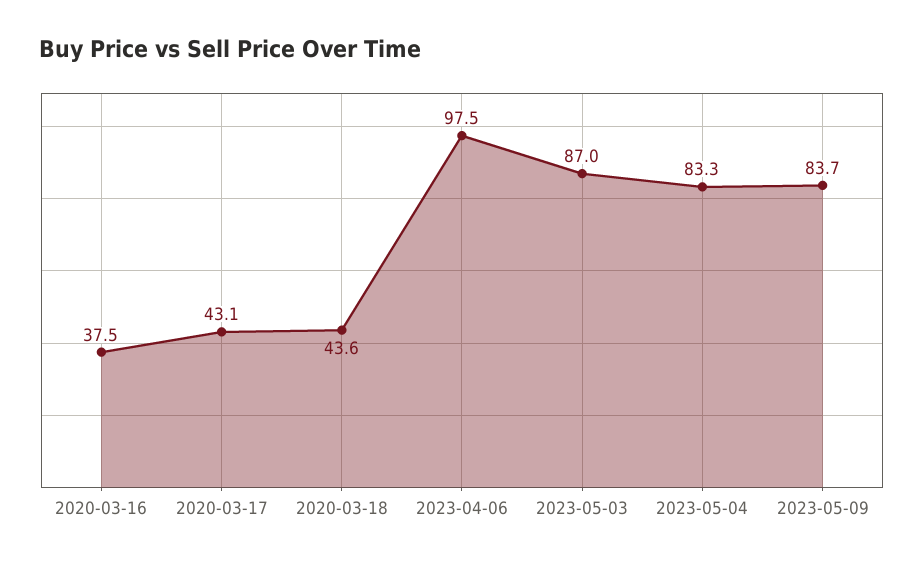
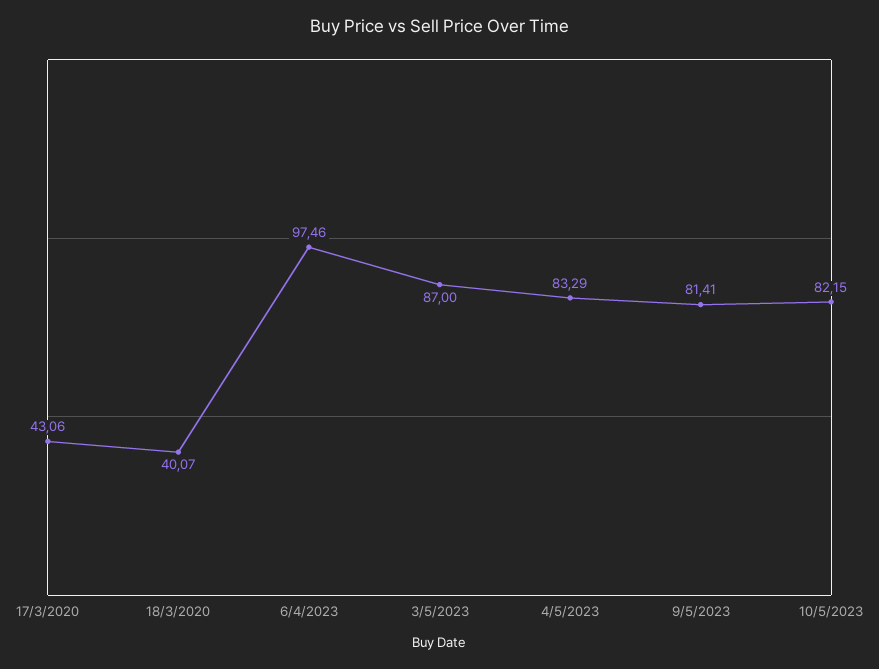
2020-03-16: 37.5 -> none
2020-03-18: 43.6 -> 40.07
2023-05-09: 83.7 -> 81.41
10/5/2023: none -> 82.15

